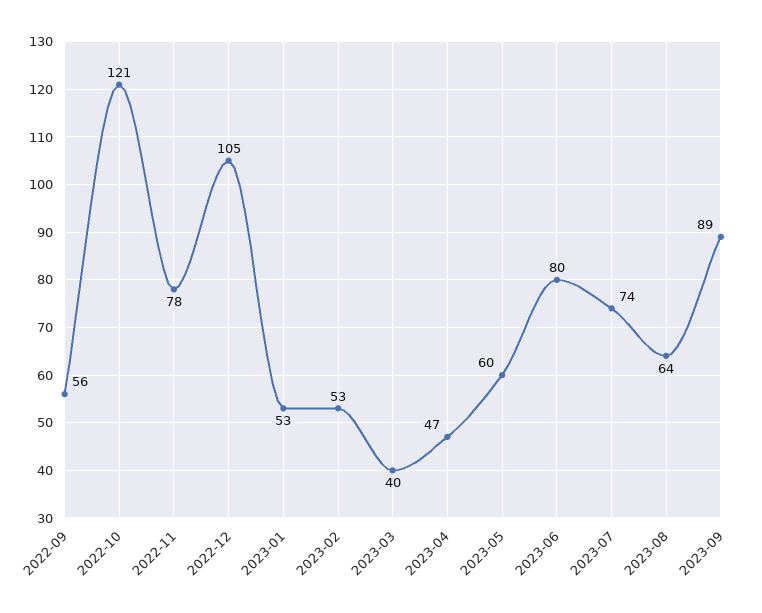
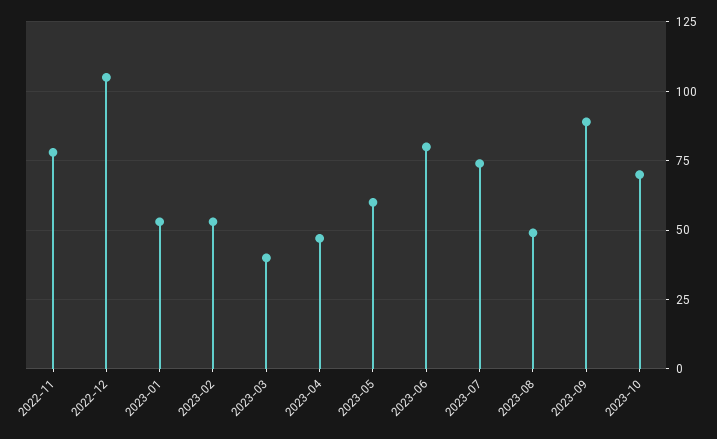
2022-09: 56 -> none
2022-10: 121 -> none
2023-08: 64 -> 50
2023-10: none -> 70

